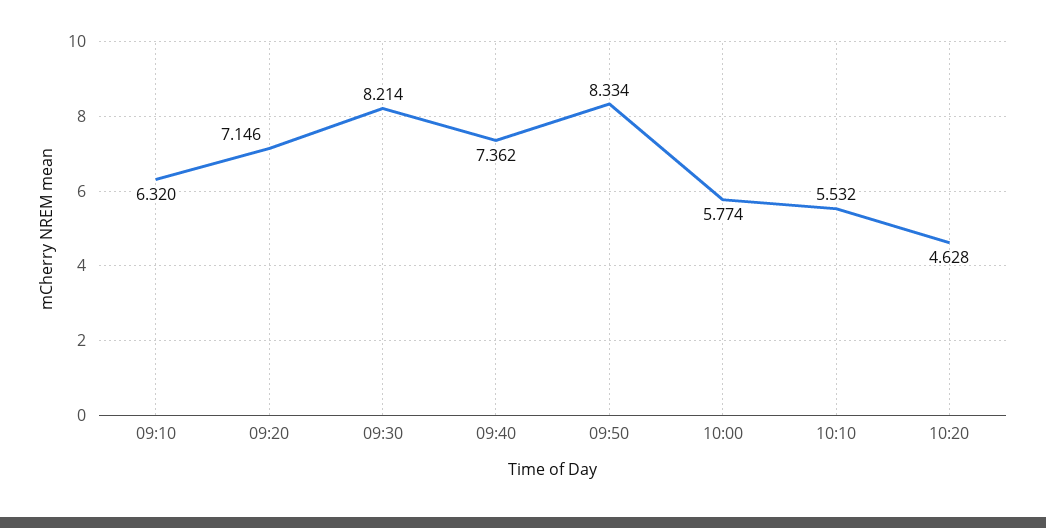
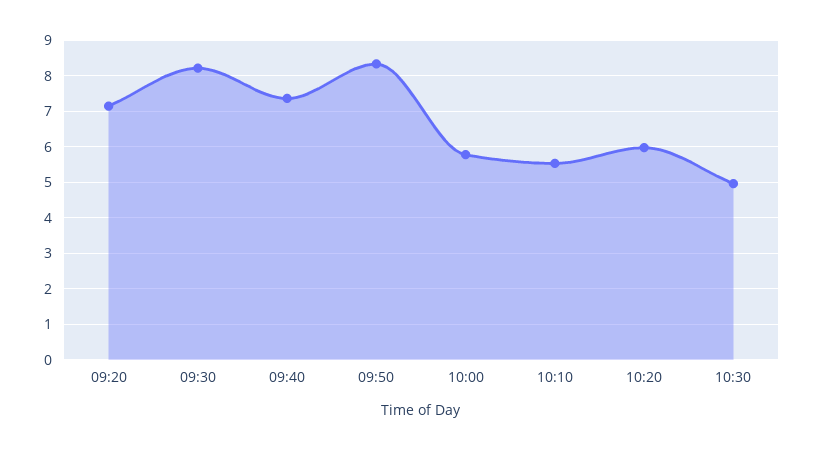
09:10: 6.32 -> none
10:20: 4.628 -> 6
10:30: none -> 5

